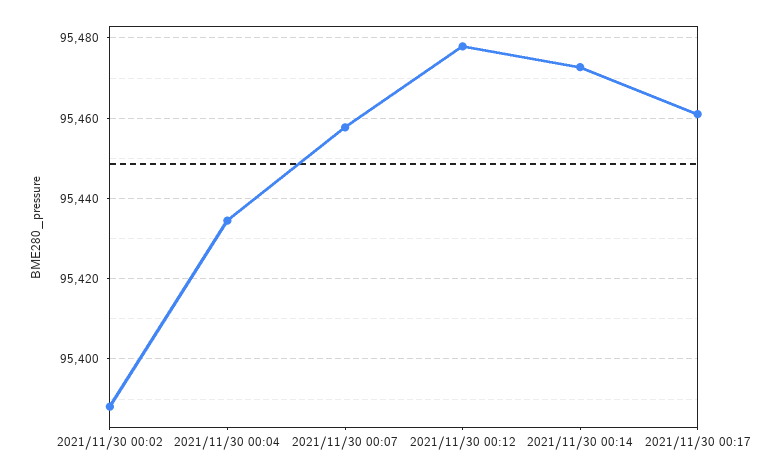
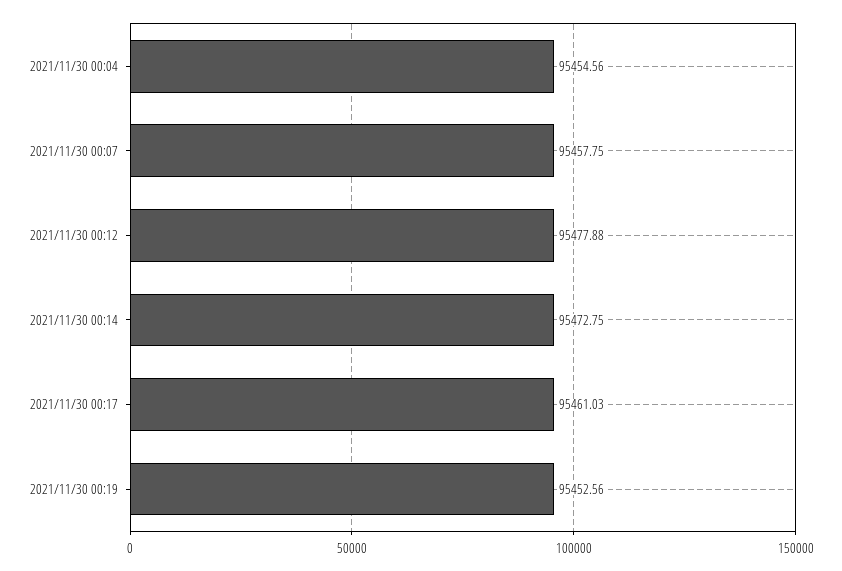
2021/11/30 00:02: 95388 -> none
2021/11/30 00:04: 95434 -> 95454.56
2021/11/30 00:19: none -> 95452.56

